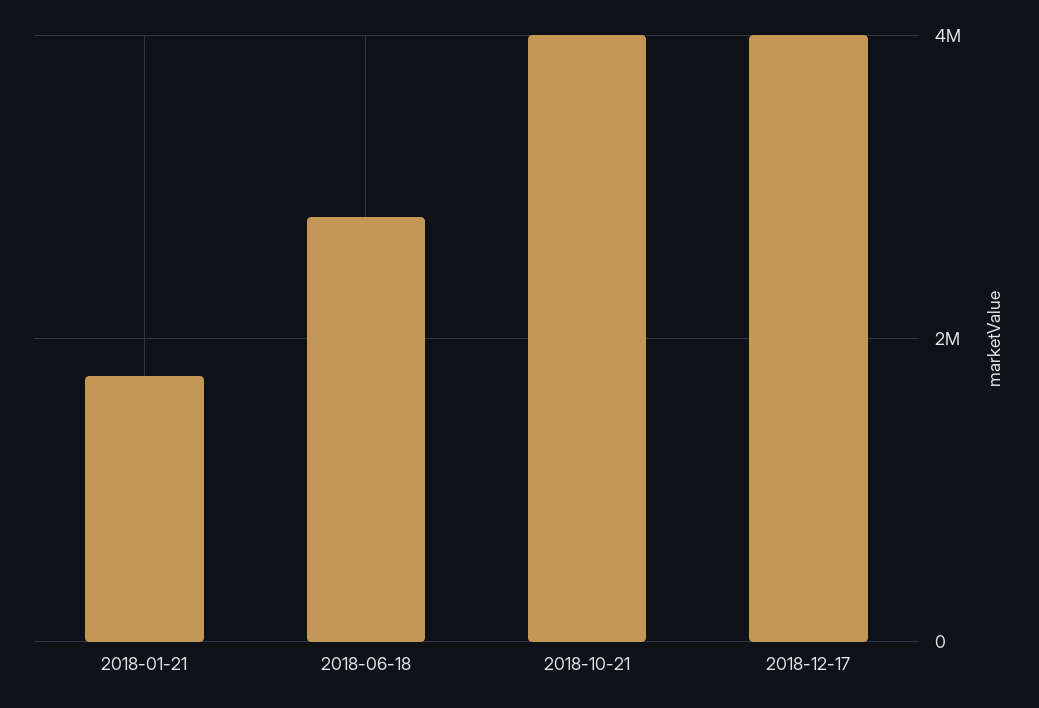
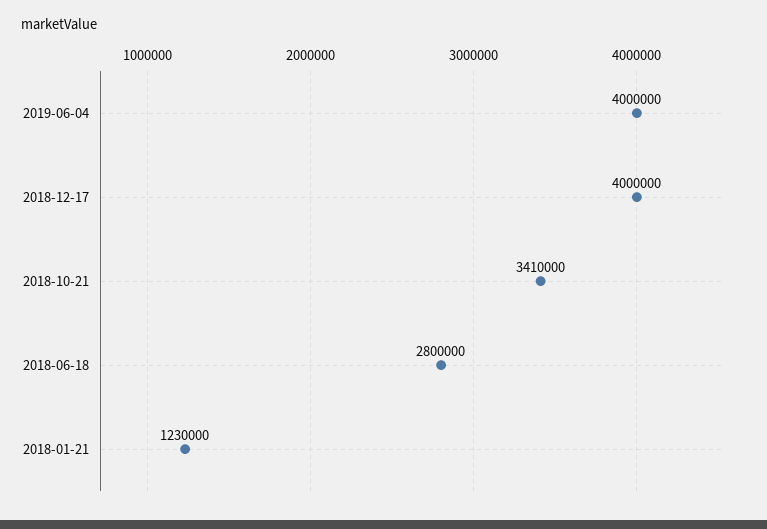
2018-01-21: 1800000 -> 1230000
2018-10-21: 4000000 -> 3410000
2019-06-04: none -> 4000000

